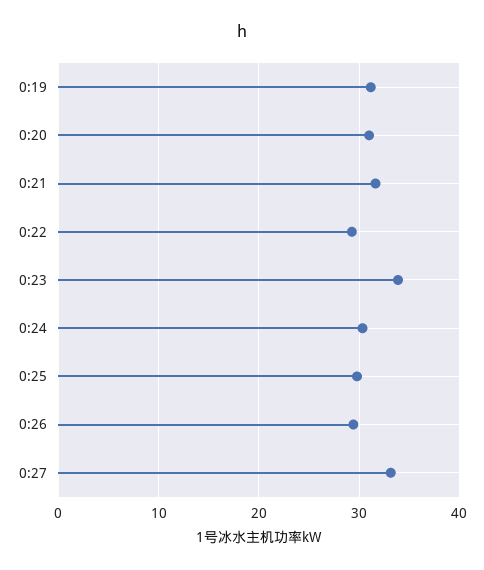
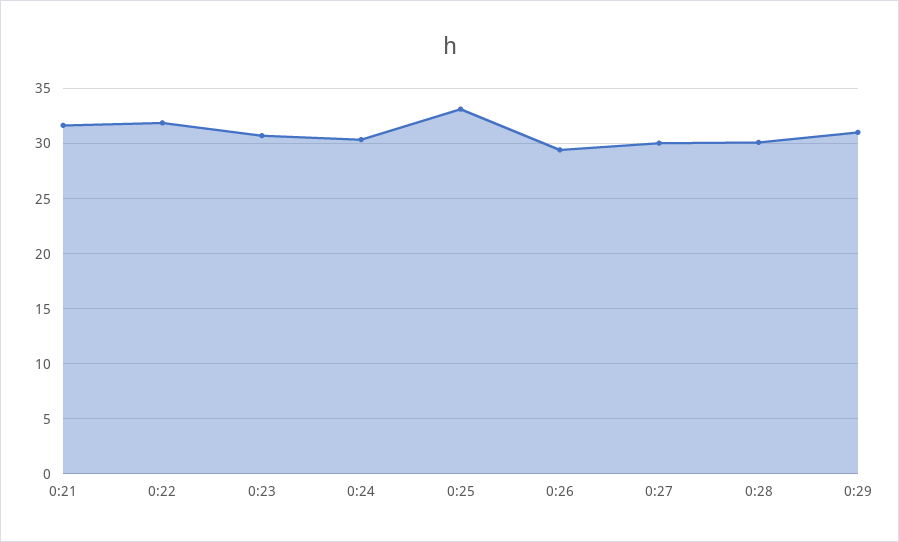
0:19: 31 -> none
0:20: 31 -> none
0:22: 29 -> 32
0:23: 34 -> 31
0:25: 30 -> 33
0:27: 33 -> 30
0:28: none -> 30
0:29: none -> 31

